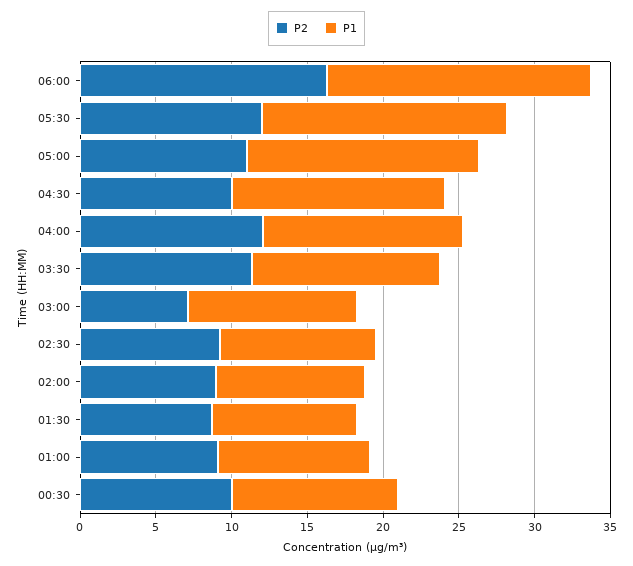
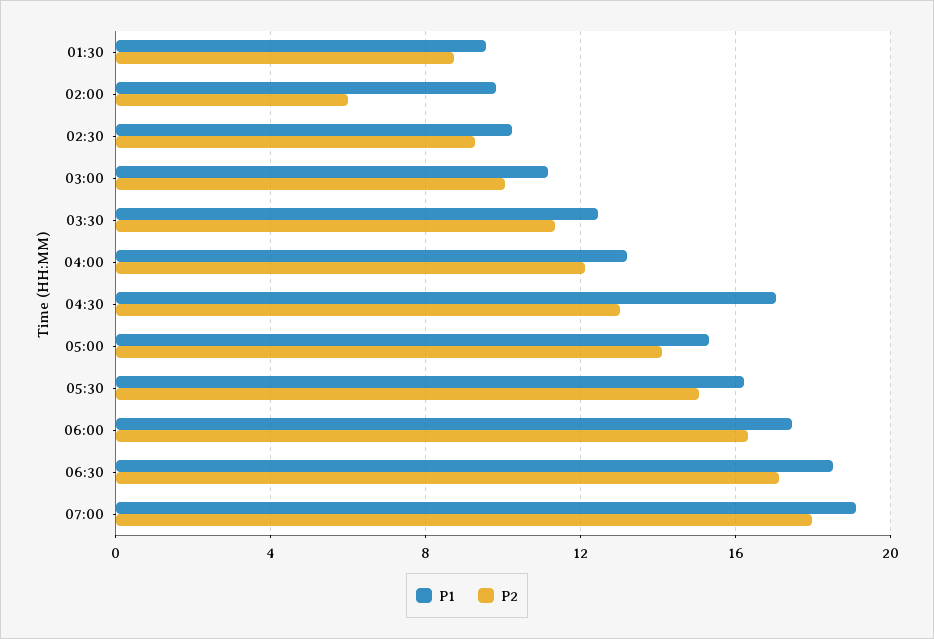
P2, 05:30: 12 -> 15
P2, 05:00: 11 -> 14
P2, 04:30: 10 -> 13
P1, 04:30: 14 -> 17
P2, 03:00: 7 -> 10
P2, 02:00: 9 -> 6
P2, 01:00: 9 -> none
P1, 01:00: 10 -> none
P2, 00:30: 10 -> none
P1, 00:30: 11 -> none
P1, 06:30: none -> 18.5
P2, 06:30: none -> 17
P1, 07:00: none -> 19
P2, 07:00: none -> 18

